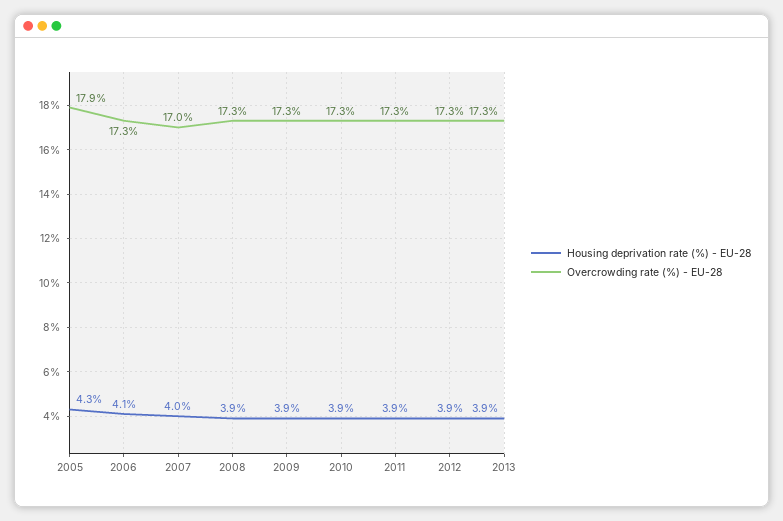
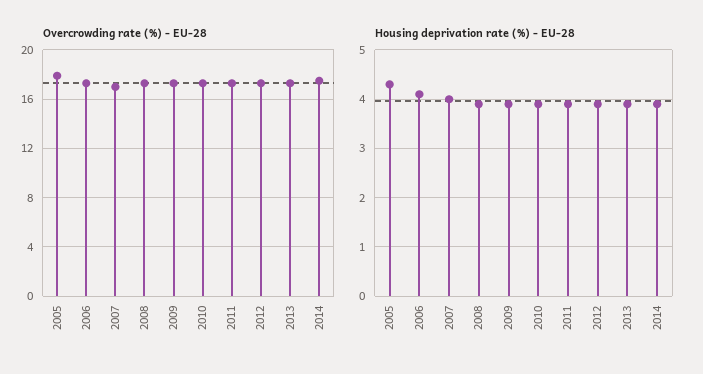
Overcrowding rate (%) - EU-28, 2014: none -> 17.5
Housing deprivation rate (%) - EU-28, 2014: none -> 4

